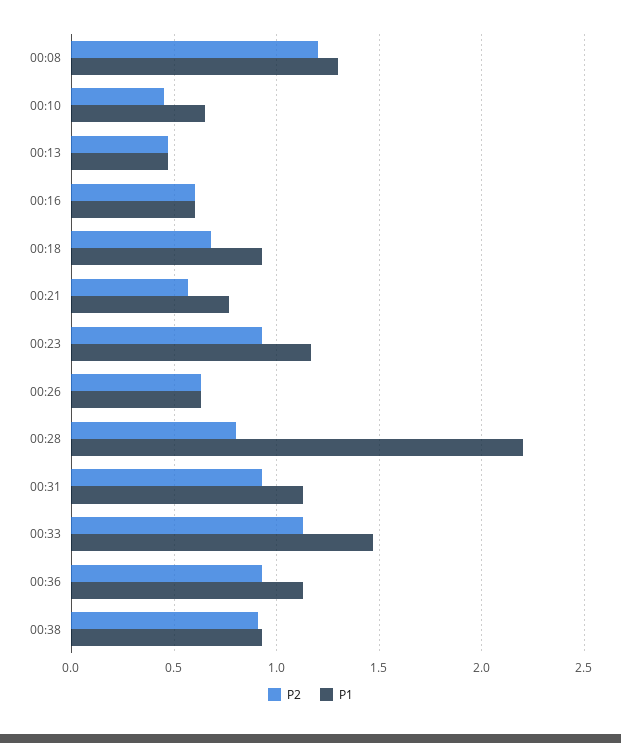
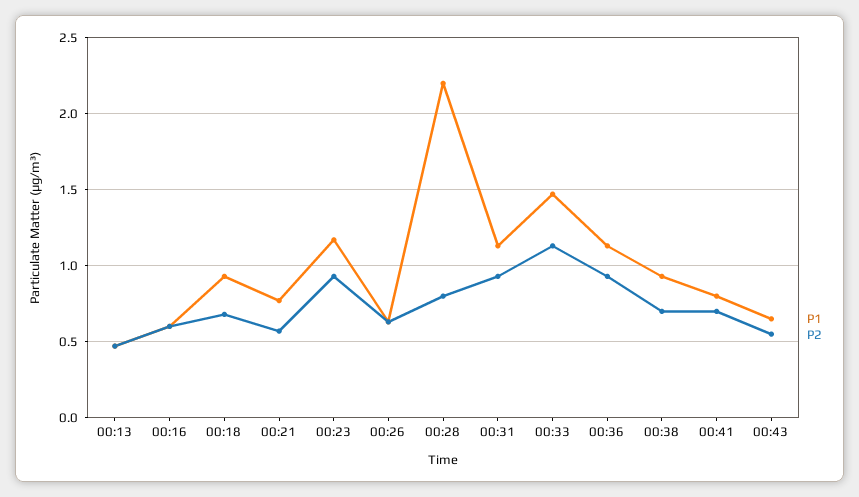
P2, 00:08: 1.2 -> none
P1, 00:08: 1.3 -> none
P2, 00:10: 0.45 -> none
P1, 00:10: 0.65 -> none
P2, 00:38: 0.9 -> 0.7
P1, 00:41: none -> 0.8
P2, 00:41: none -> 0.7
P1, 00:43: none -> 0.65
P2, 00:43: none -> 0.55

